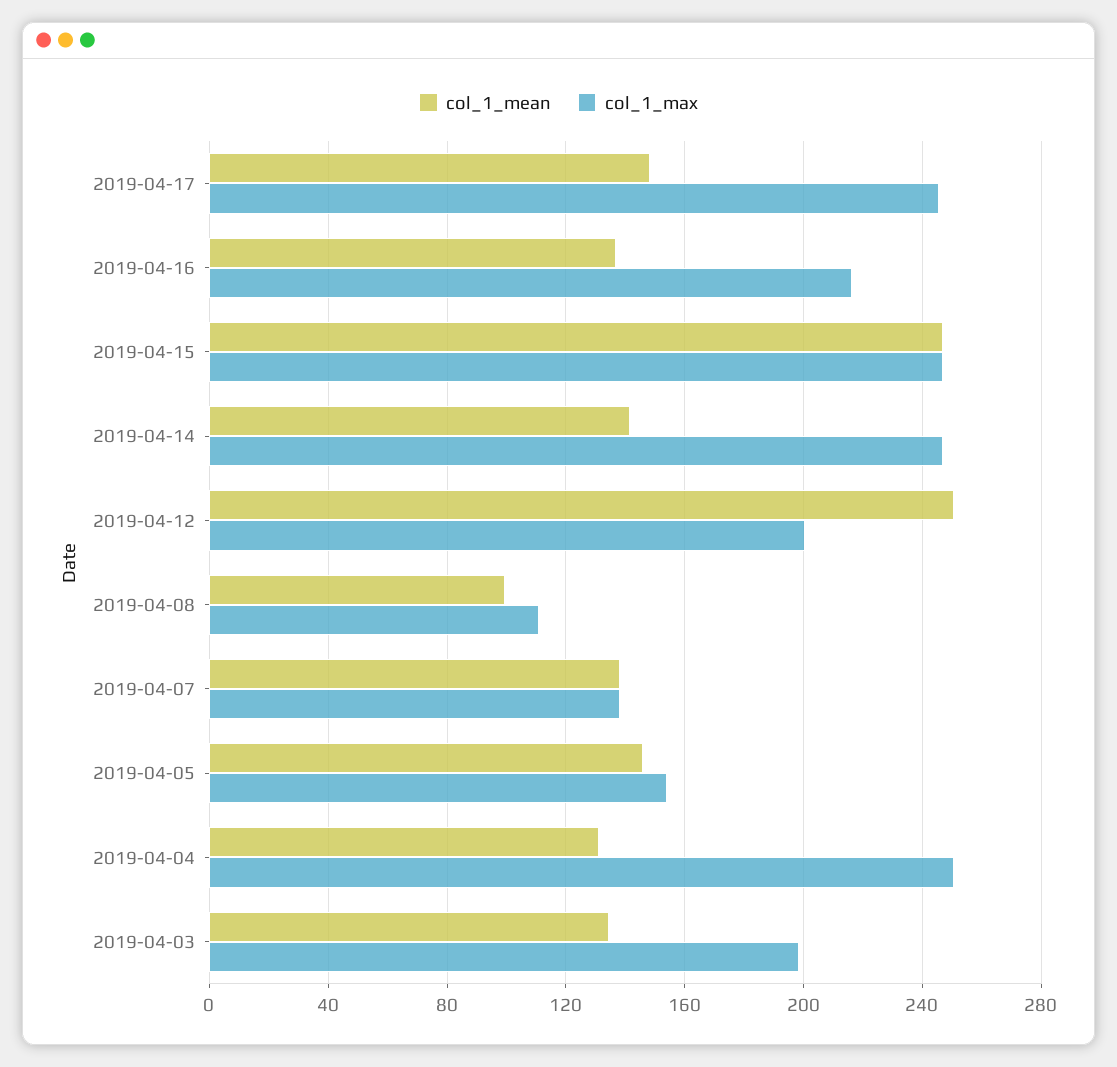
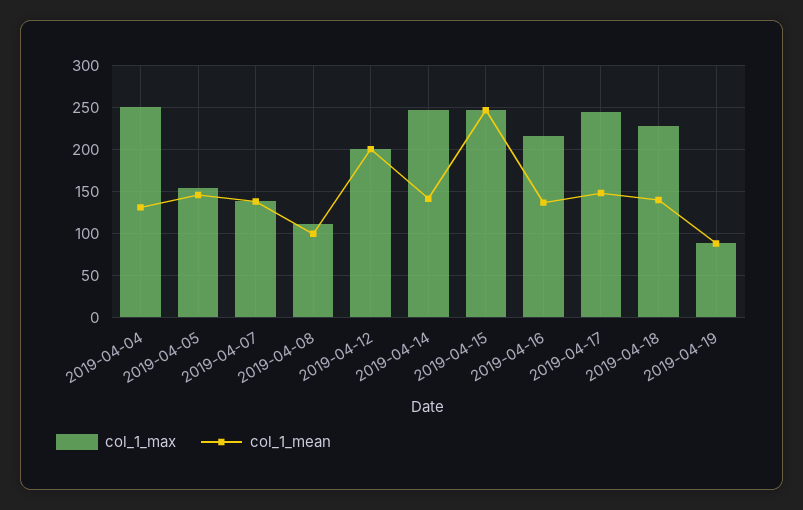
col_1_mean, 2019-04-12: 250 -> 200
col_1_mean, 2019-04-03: 135 -> none
col_1_max, 2019-04-03: 200 -> none
col_1_max, 2019-04-18: none -> 230
col_1_mean, 2019-04-18: none -> 140
col_1_max, 2019-04-19: none -> 90
col_1_mean, 2019-04-19: none -> 90

